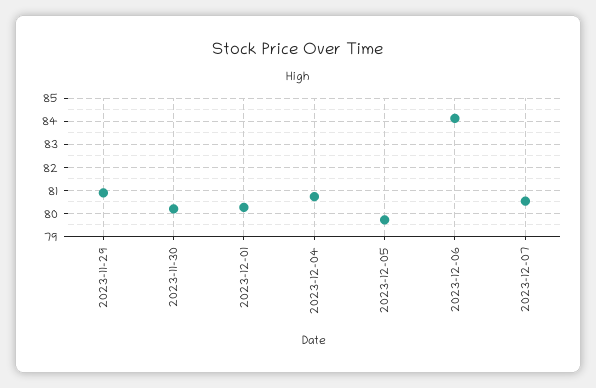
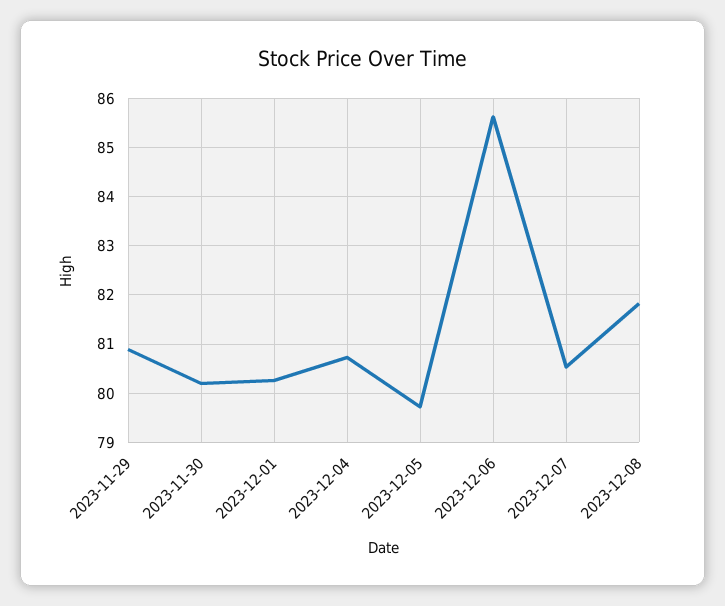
2023-12-06: 84 -> 85.6
2023-12-08: none -> 81.8

